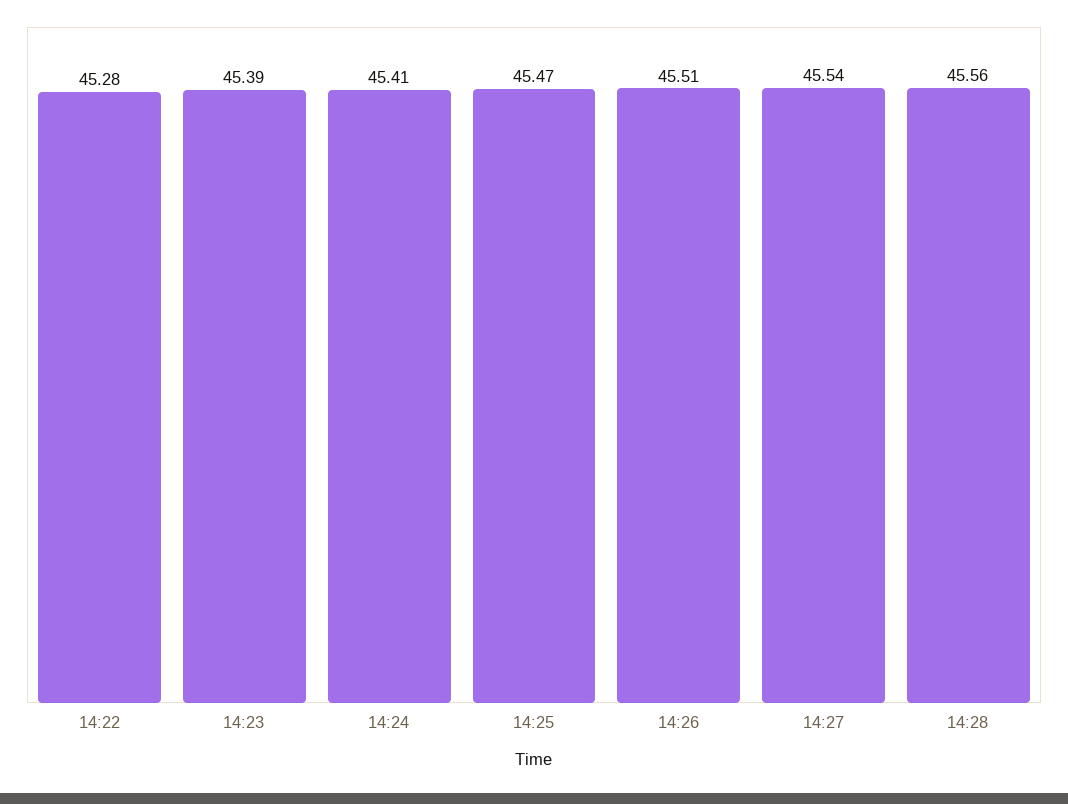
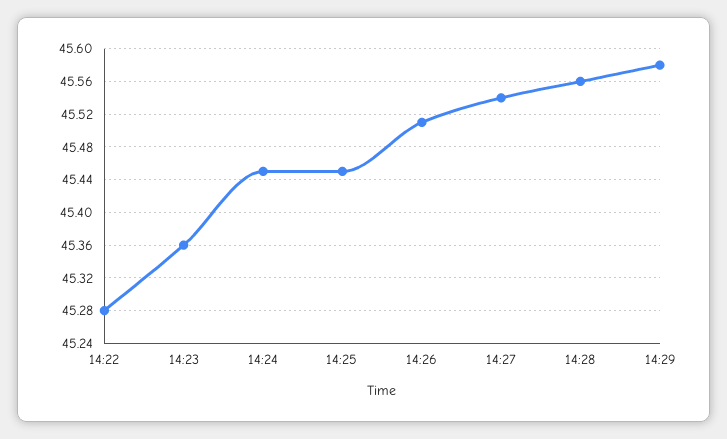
14:23: 45.39 -> 45.36
14:24: 45.41 -> 45.45
14:25: 45.47 -> 45.45
14:29: none -> 45.58

